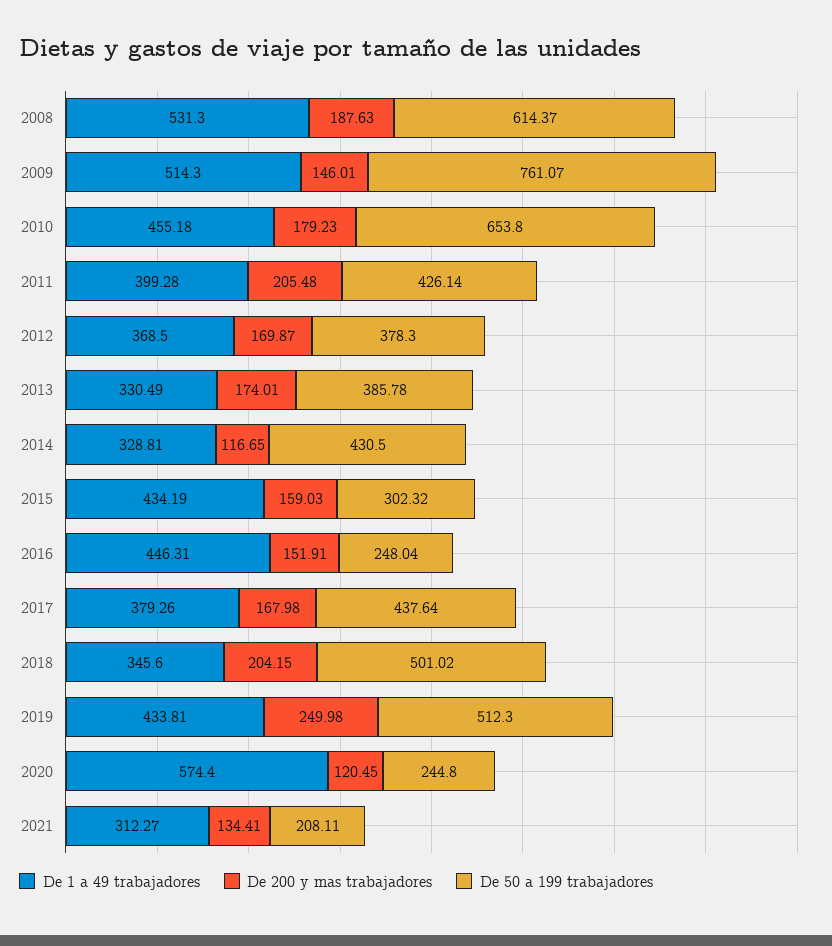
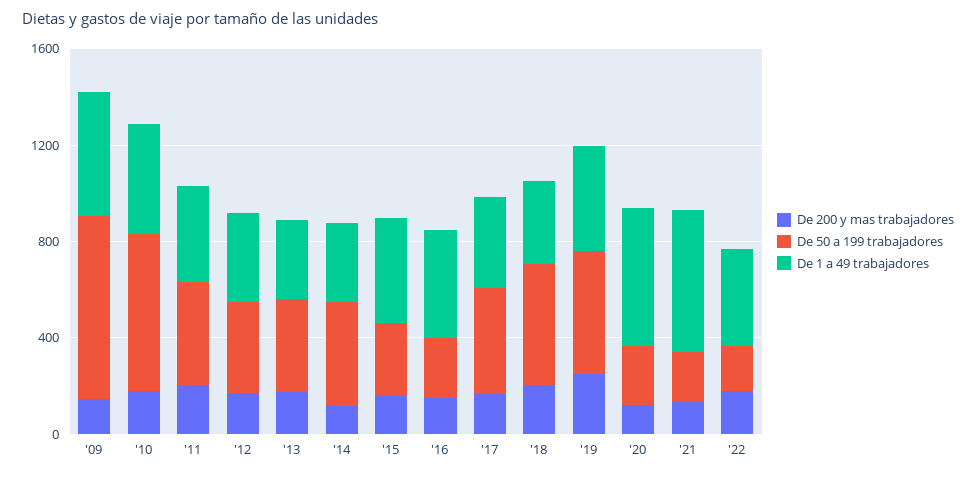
De 1 a 49 trabajadores, 2008: 531.3 -> none
De 200 y mas trabajadores, 2008: 187.63 -> none
De 50 a 199 trabajadores, 2008: 614.37 -> none
De 1 a 49 trabajadores, 2021: 312.27 -> 600
De 200 y mas trabajadores, '22: none -> 200
De 50 a 199 trabajadores, '22: none -> 200
De 1 a 49 trabajadores, '22: none -> 400

